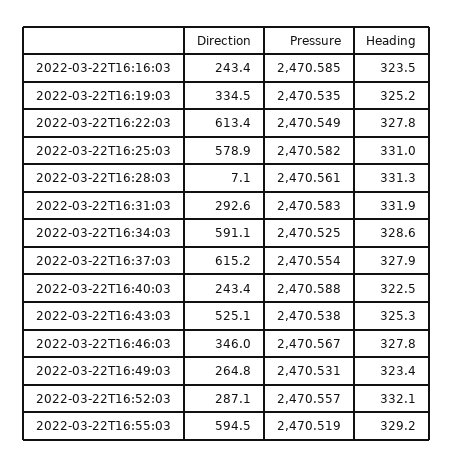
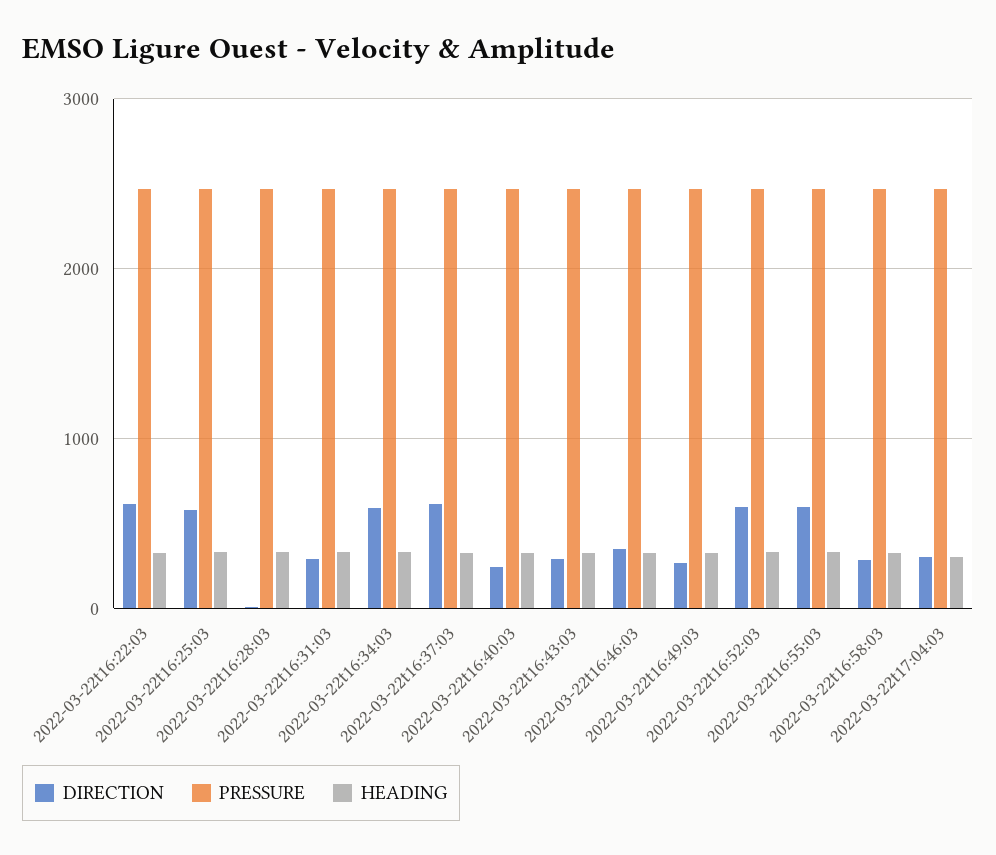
Direction, 2022-03-22T16:16:03: 243.4 -> none
Pressure, 2022-03-22T16:16:03: 2470.585 -> none
Heading, 2022-03-22T16:16:03: 323.5 -> none
Direction, 2022-03-22T16:19:03: 334.5 -> none
Pressure, 2022-03-22T16:19:03: 2470.535 -> none
Heading, 2022-03-22T16:19:03: 325.2 -> none
Direction, 2022-03-22T16:43:03: 525.1 -> 300
Direction, 2022-03-22T16:52:03: 287.1 -> 600
Direction, 2022-03-22t16:58:03: none -> 300
Pressure, 2022-03-22t16:58:03: none -> 2500
Heading, 2022-03-22t16:58:03: none -> 300
Direction, 2022-03-22t17:04:03: none -> 300
Pressure, 2022-03-22t17:04:03: none -> 2500
Heading, 2022-03-22t17:04:03: none -> 300

